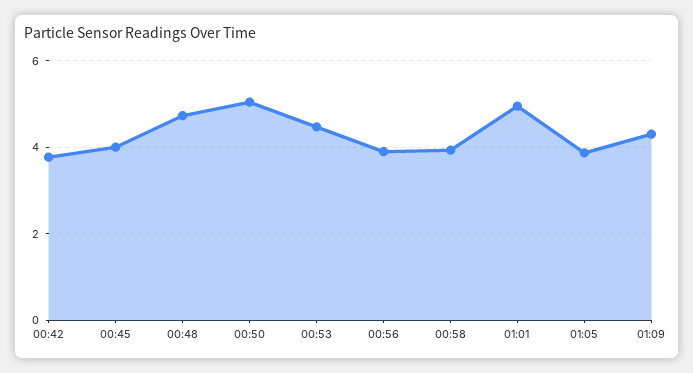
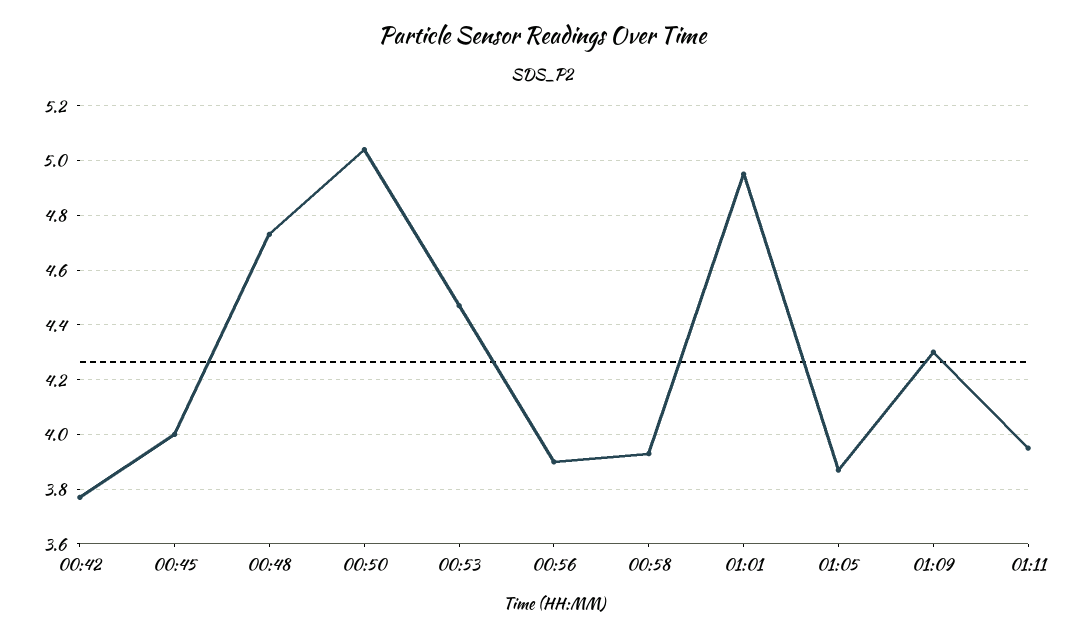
01:11: none -> 3.95

